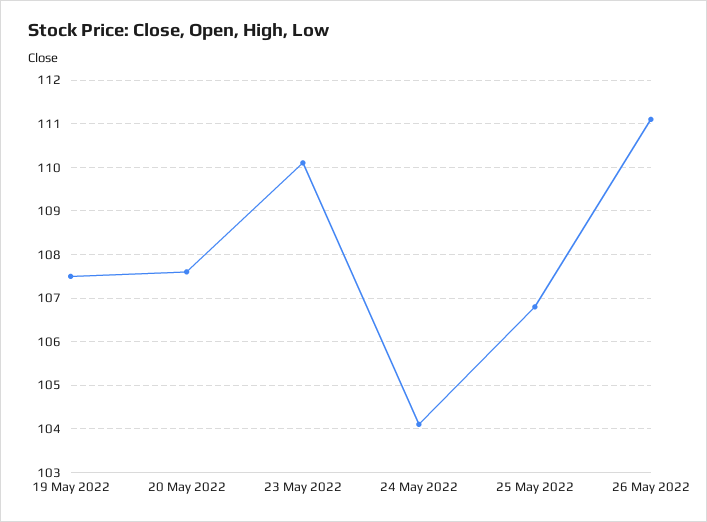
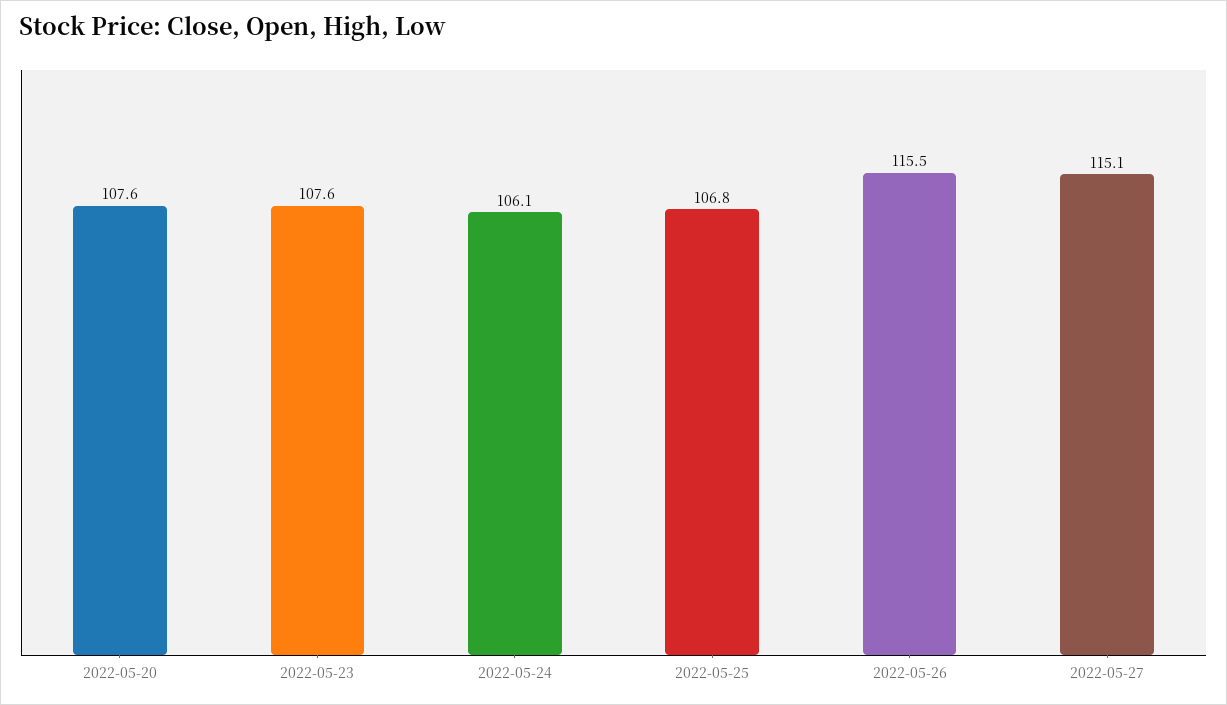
19 May 2022: 107.5 -> none
23 May 2022: 110 -> 107.6
24 May 2022: 104 -> 106.1
26 May 2022: 111 -> 115.5
2022-05-27: none -> 115.1

